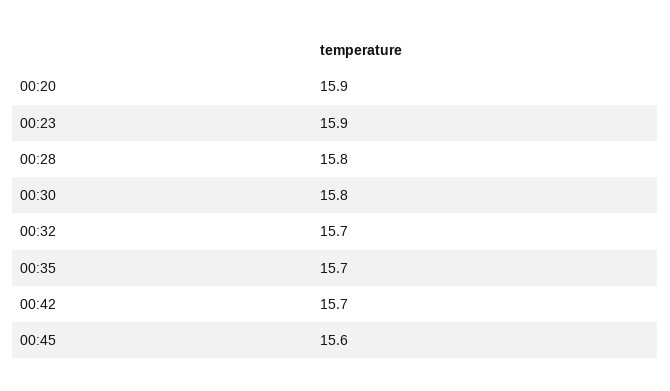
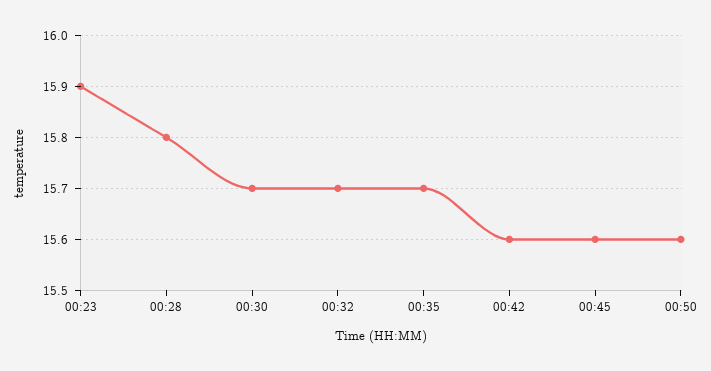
00:20: 15.9 -> none
00:30: 15.8 -> 15.7
00:42: 15.7 -> 15.6
00:50: none -> 15.6

